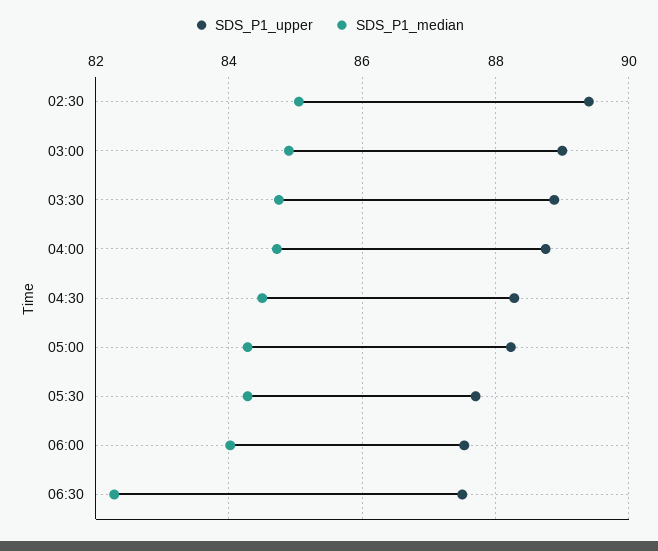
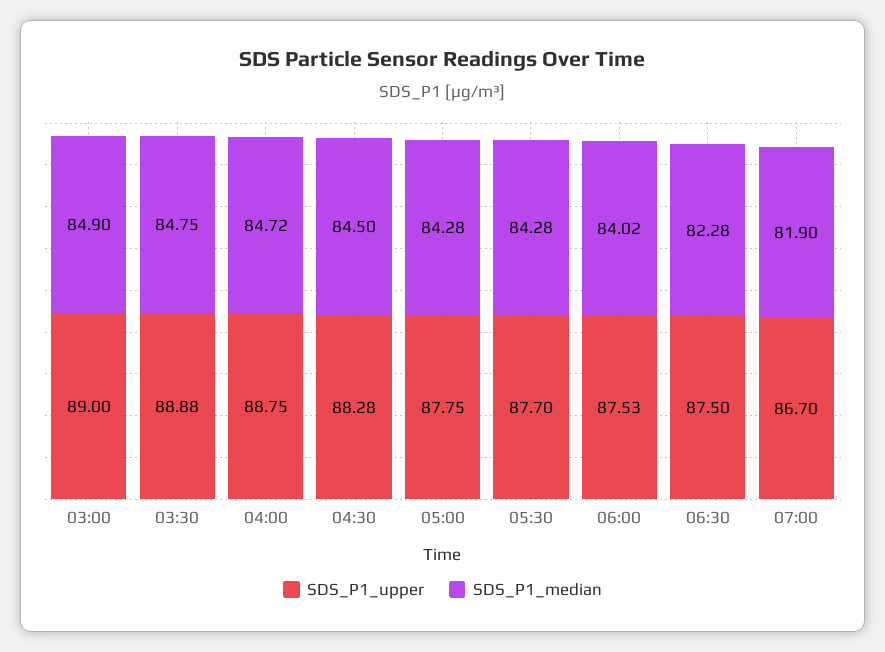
SDS_P1_upper, 02:30: 89.4 -> none
SDS_P1_median, 02:30: 85 -> none
SDS_P1_upper, 05:00: 88.2 -> 87.75
SDS_P1_upper, 07:00: none -> 86.7
SDS_P1_median, 07:00: none -> 81.9

